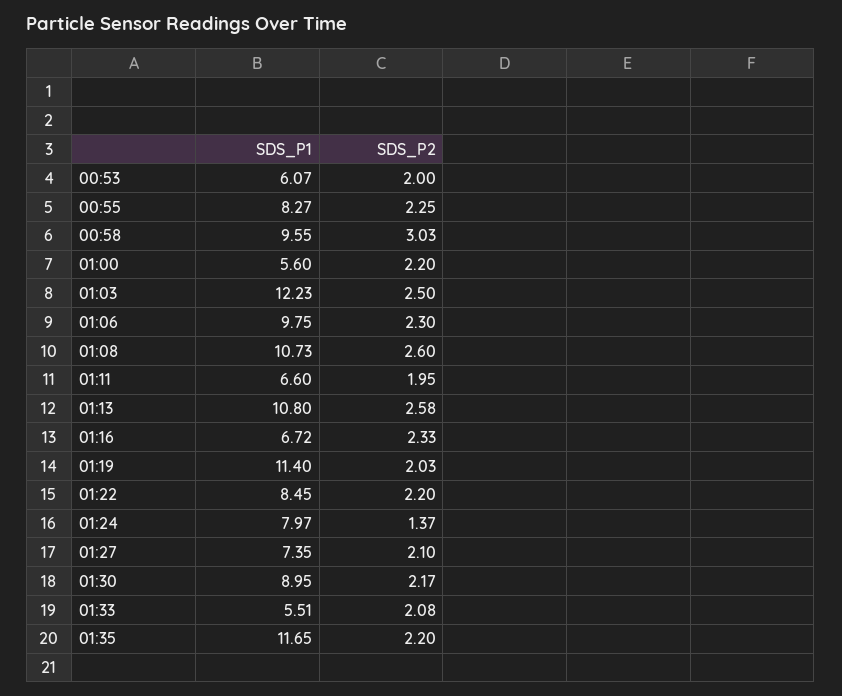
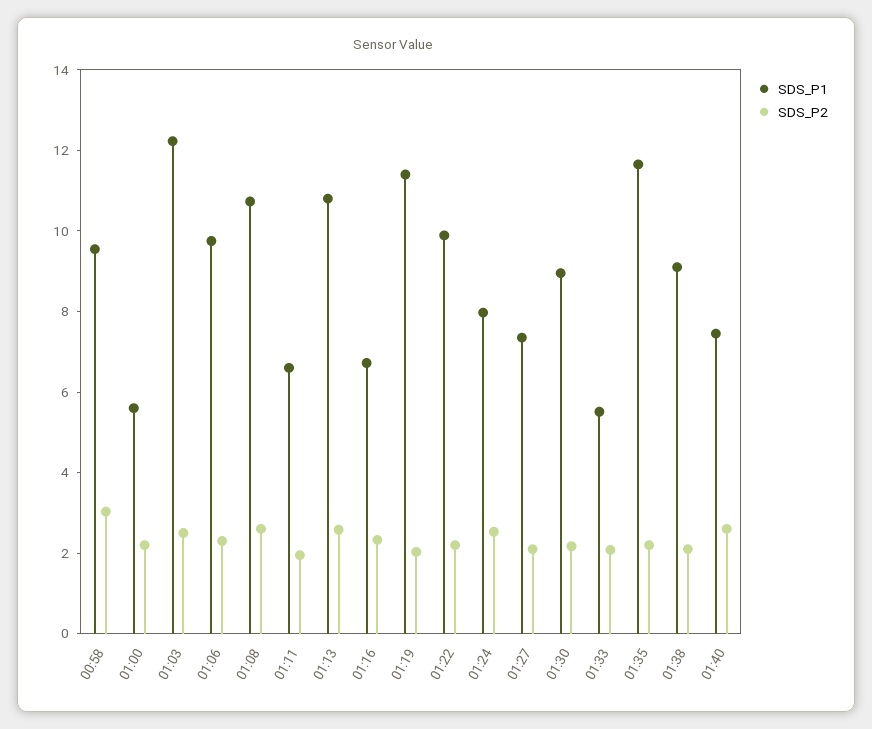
SDS_P1, 00:53: 6.07 -> none
SDS_P2, 00:53: 2 -> none
SDS_P1, 00:55: 8.27 -> none
SDS_P2, 00:55: 2.25 -> none
SDS_P1, 01:22: 8.45 -> 10
SDS_P2, 01:24: 1.37 -> 2.5
SDS_P1, 01:38: none -> 9
SDS_P2, 01:38: none -> 2
SDS_P1, 01:40: none -> 7.5
SDS_P2, 01:40: none -> 2.5

